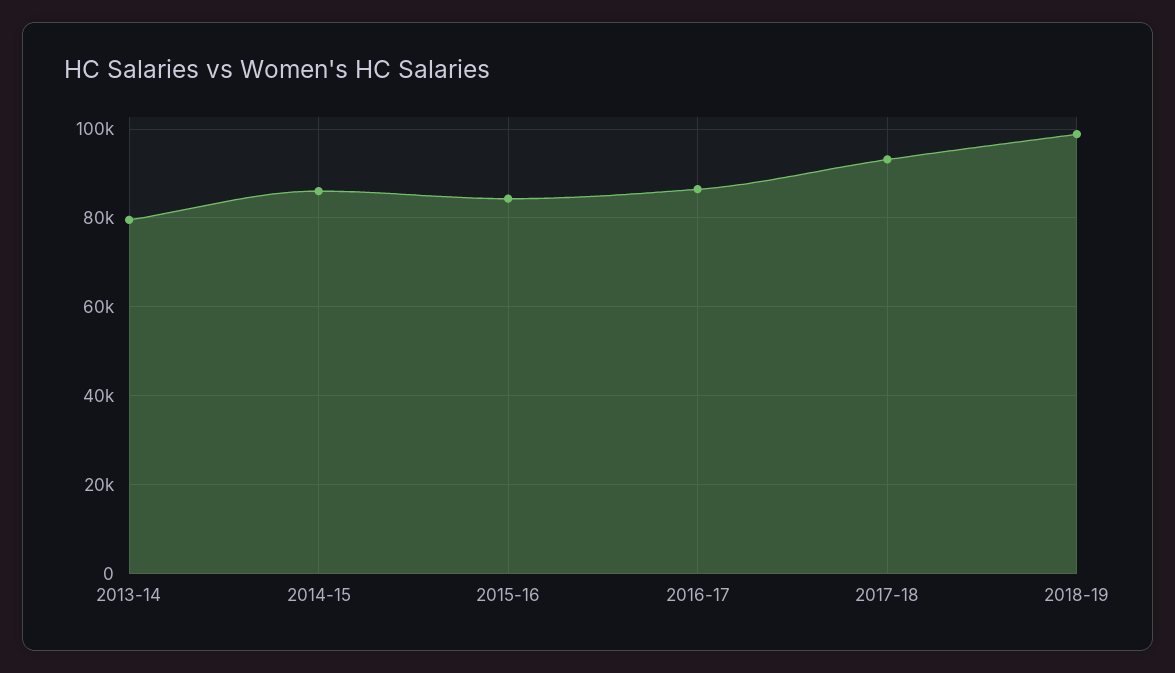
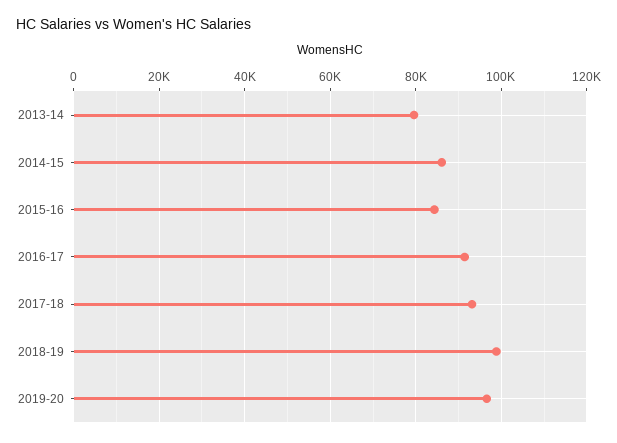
2016-17: 86000 -> 92000
2019-20: none -> 96000

